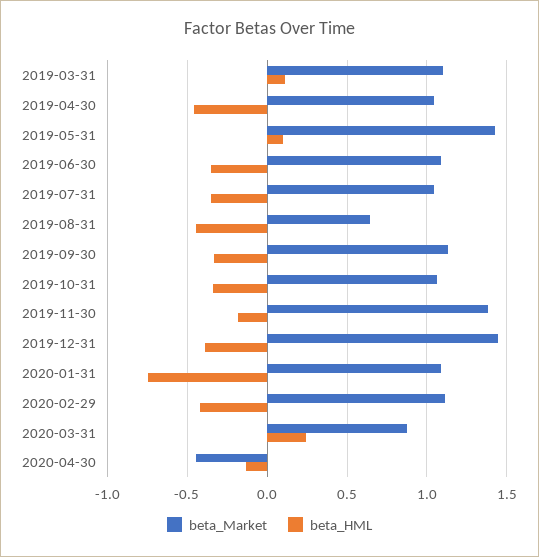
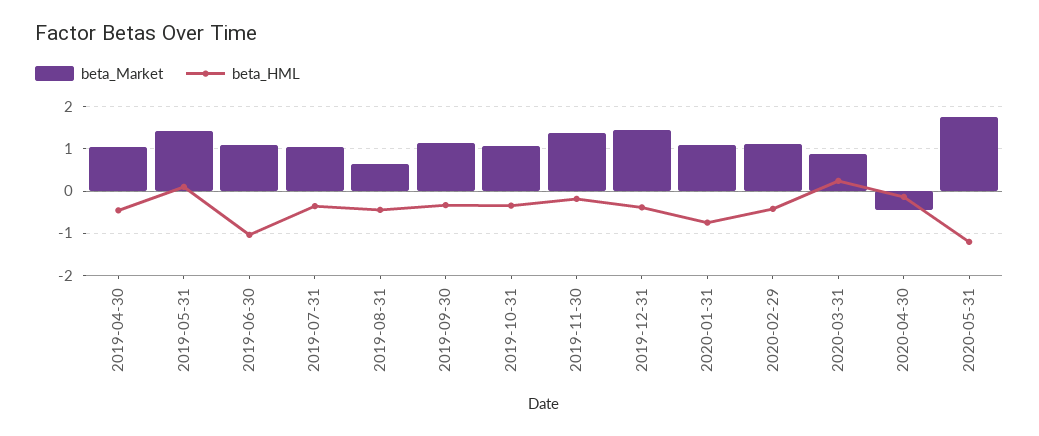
beta_Market, 2019-03-31: 1.1 -> none
beta_HML, 2019-03-31: 0.1 -> none
beta_HML, 2019-06-30: -0.35 -> -1
beta_Market, 2020-05-31: none -> 1.8
beta_HML, 2020-05-31: none -> -1.2

